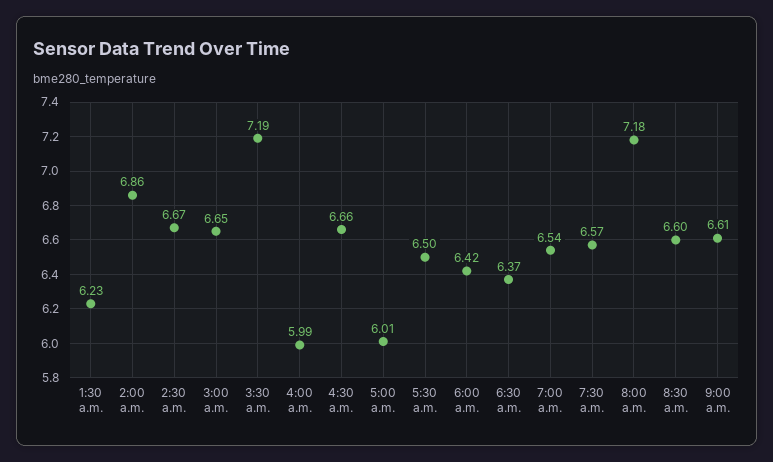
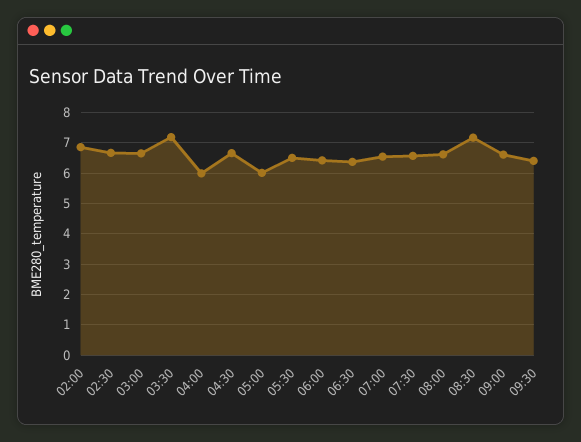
1:30 a.m.: 6.23 -> none
8:00 a.m.: 7.18 -> 6.6
8:30 a.m.: 6.6 -> 7.2
09:30: none -> 6.4

